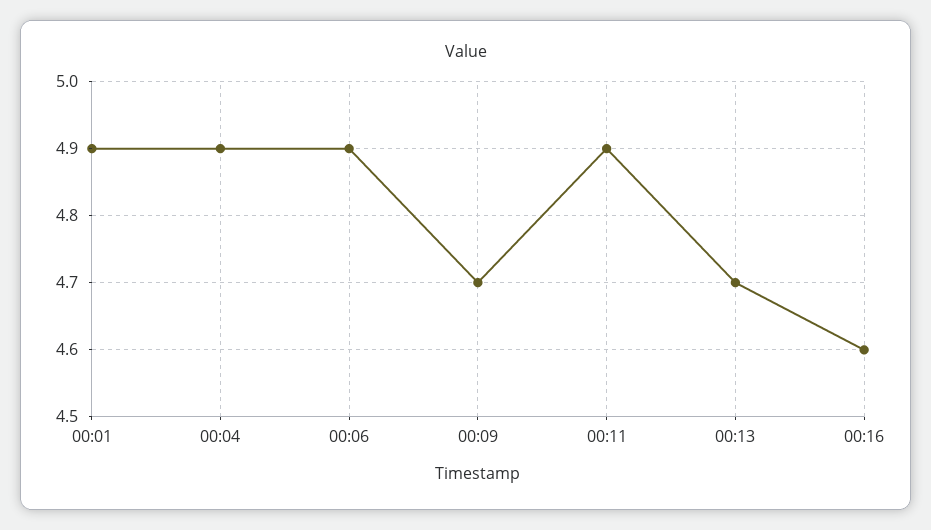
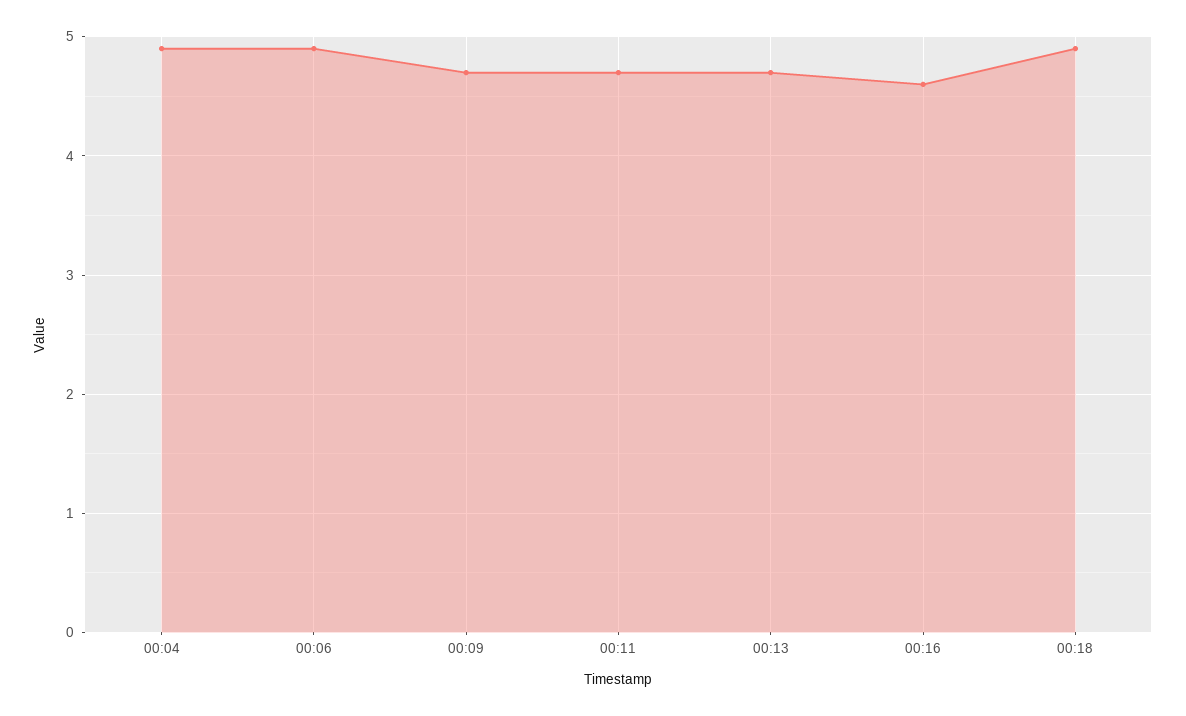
00:01: 4.9 -> none
00:11: 4.9 -> 4.7
00:18: none -> 4.9

